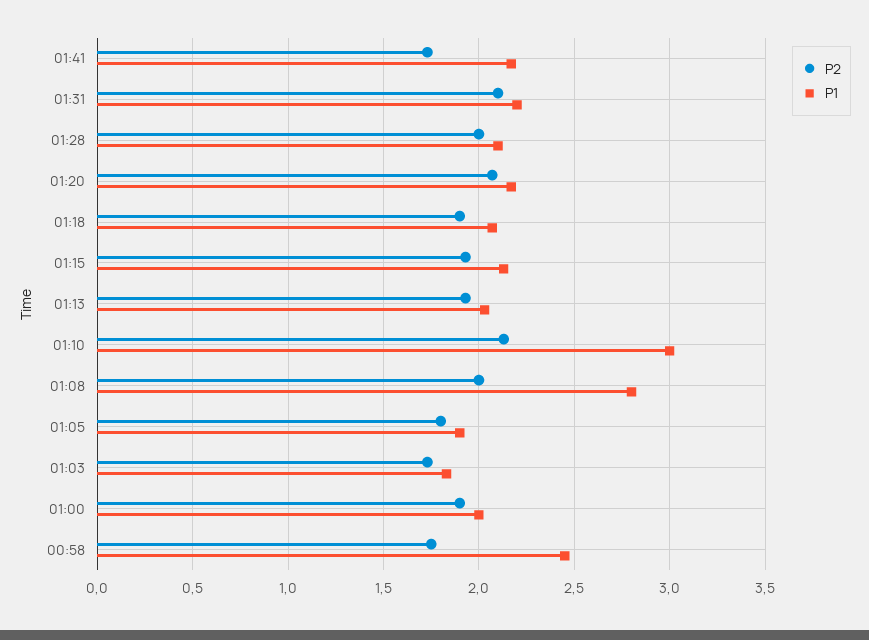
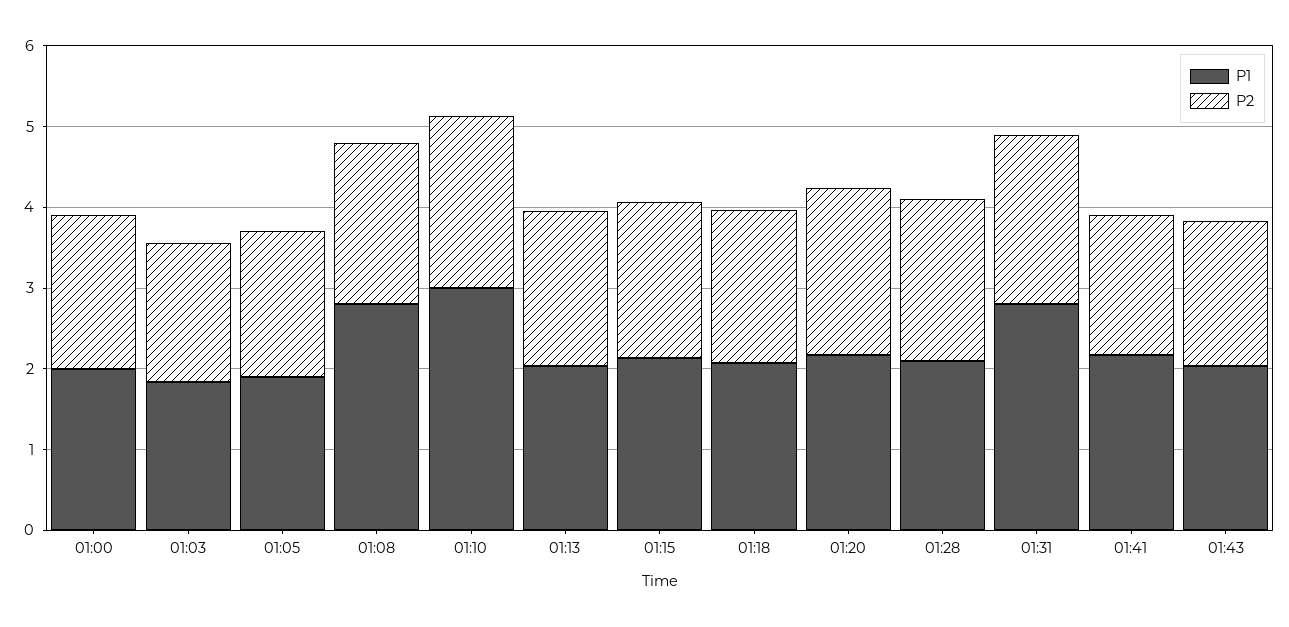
P1, 01:31: 2.2 -> 2.8
P2, 00:58: 1.75 -> none
P1, 00:58: 2.45 -> none
P1, 01:43: none -> 2
P2, 01:43: none -> 1.8

